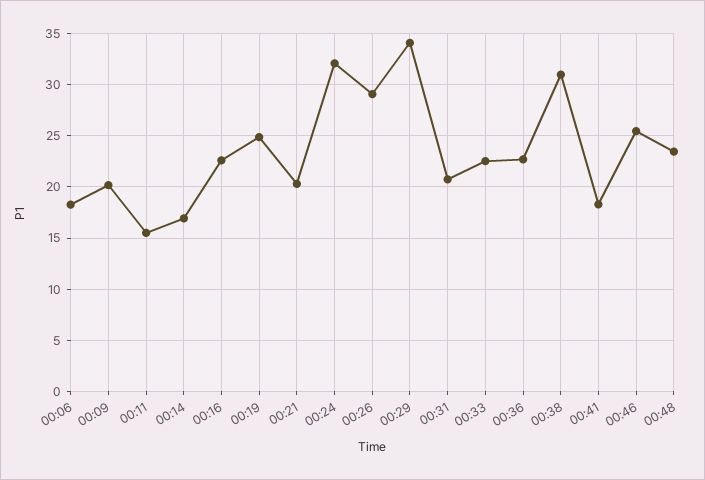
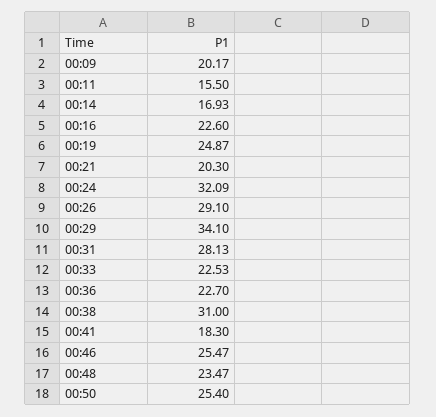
00:06: 18 -> none
00:31: 21 -> 28.13
00:50: none -> 25.4

